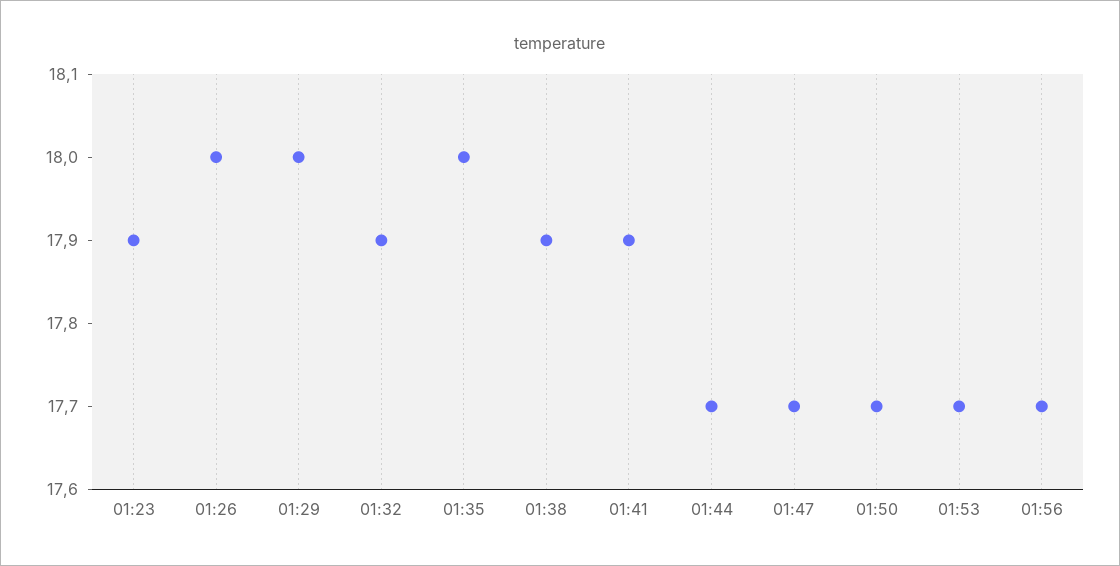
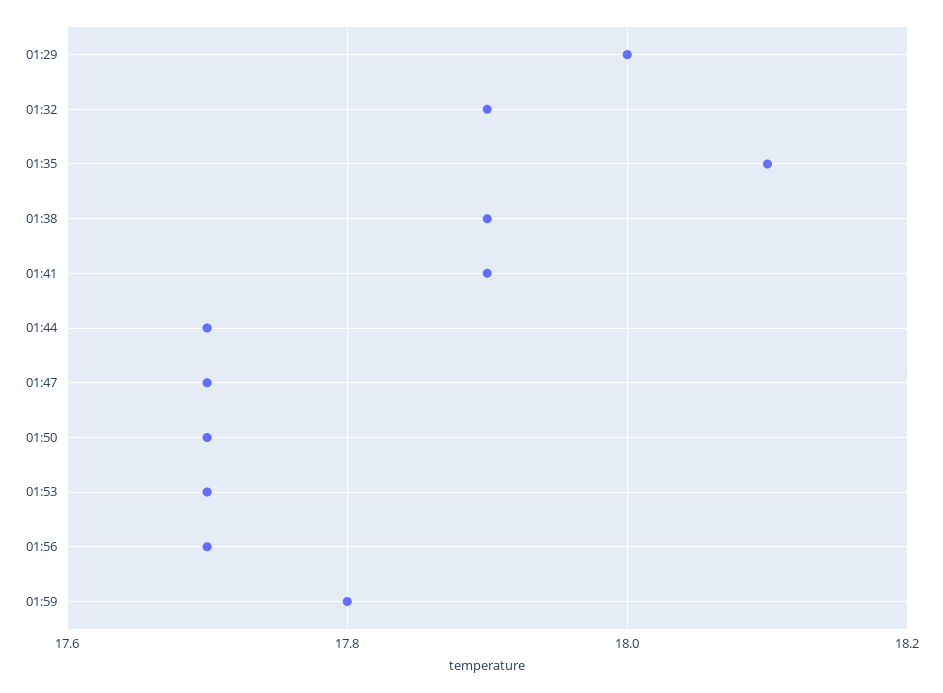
01:23: 17.9 -> none
01:26: 18 -> none
01:35: 18 -> 18.1
01:59: none -> 17.8

